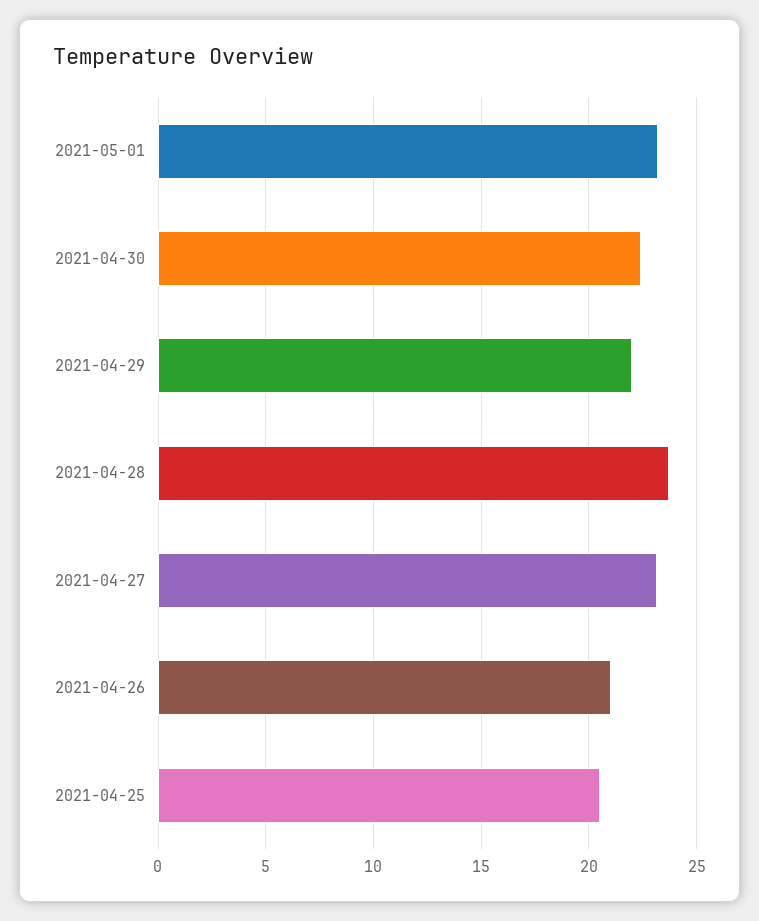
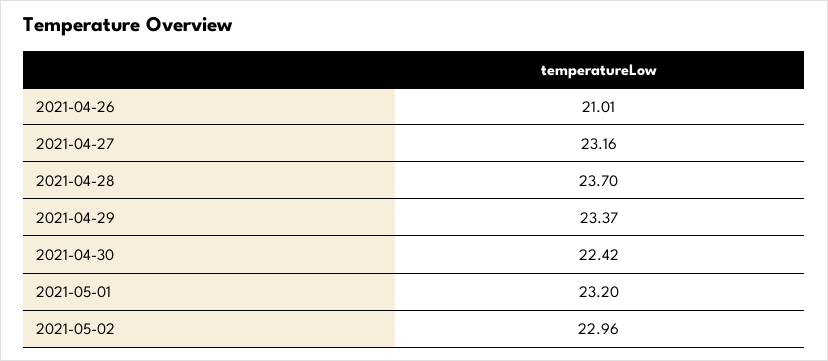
2021-04-29: 22 -> 23.37
2021-04-25: 20.5 -> none
2021-05-02: none -> 22.96

